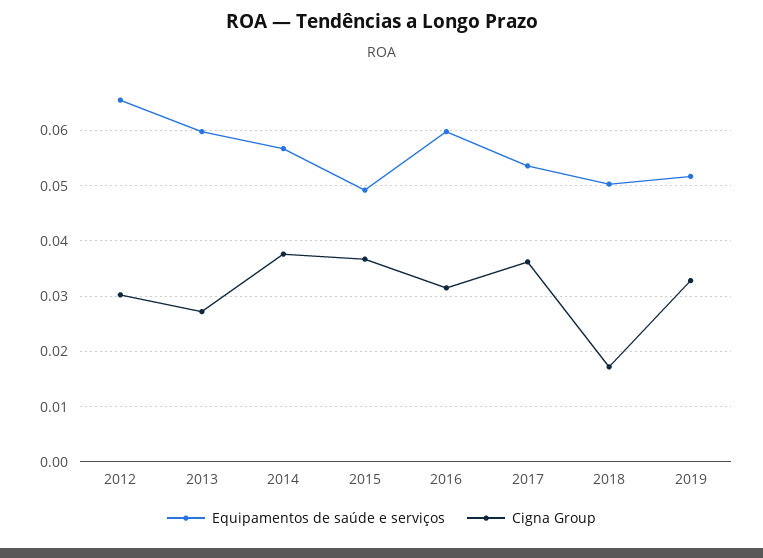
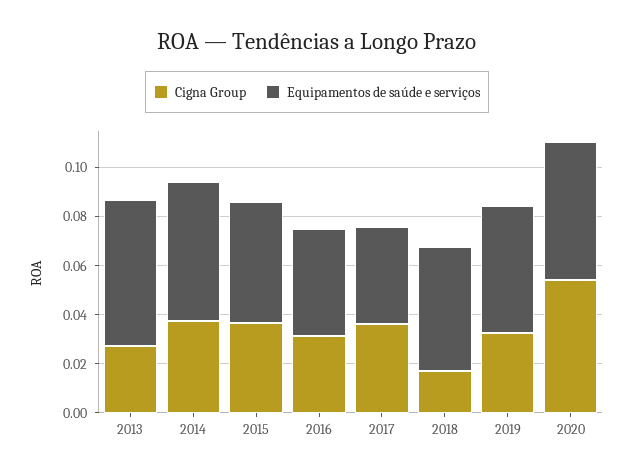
Equipamentos de saúde e serviços, 2012: 0.066 -> none
Cigna Group, 2012: 0.03 -> none
Equipamentos de saúde e serviços, 2016: 0.06 -> 0.045
Equipamentos de saúde e serviços, 2017: 0.054 -> 0.04
Cigna Group, 2020: none -> 0.055
Equipamentos de saúde e serviços, 2020: none -> 0.055

